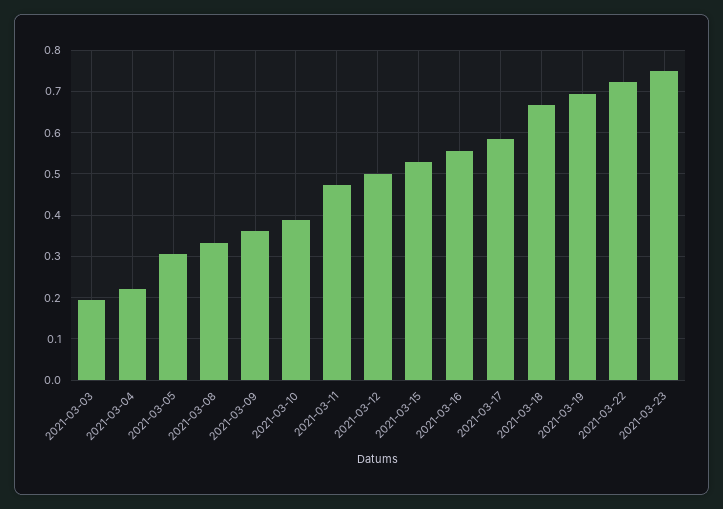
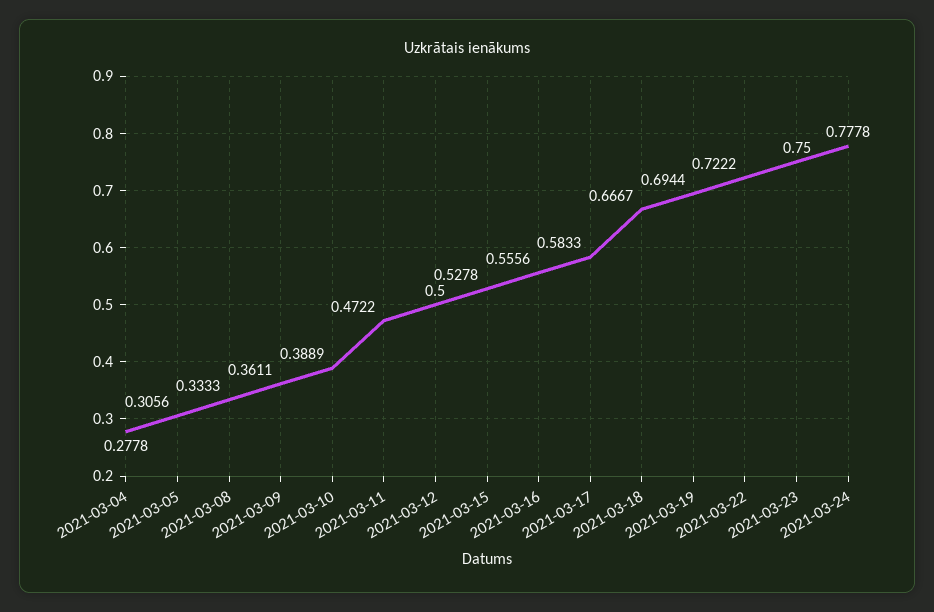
2021-03-03: 0.2 -> none
2021-03-04: 0.22 -> 0.2778
2021-03-24: none -> 0.7778

